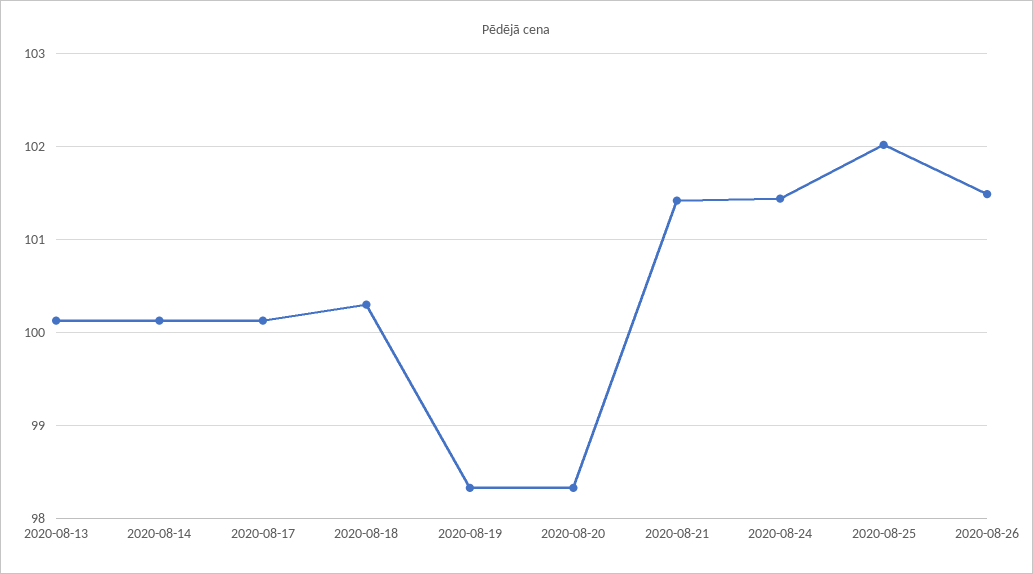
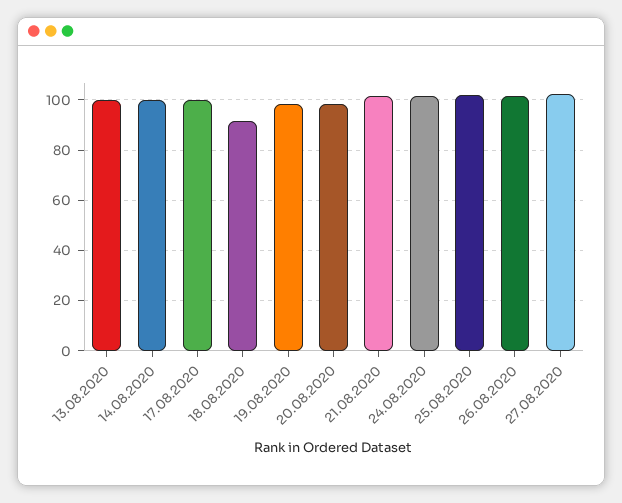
2020-08-18: 100.3 -> 92.5
27.08.2020: none -> 102.5

